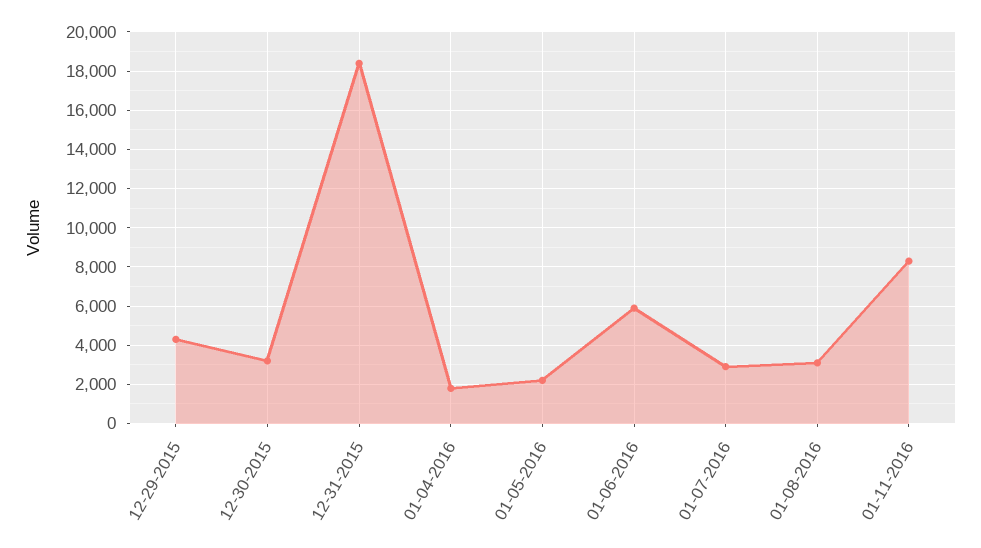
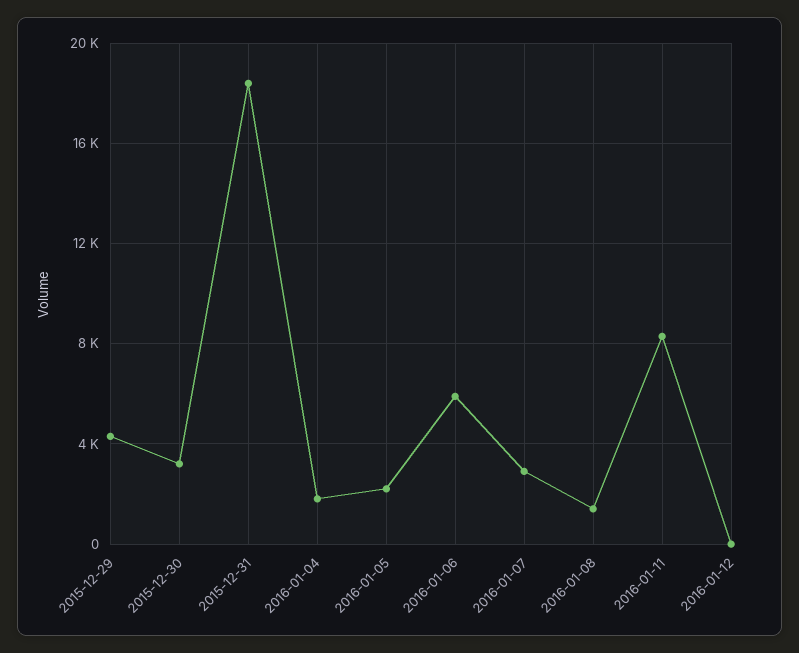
01-08-2016: 3000 -> 1500
2016-01-12: none -> 0

